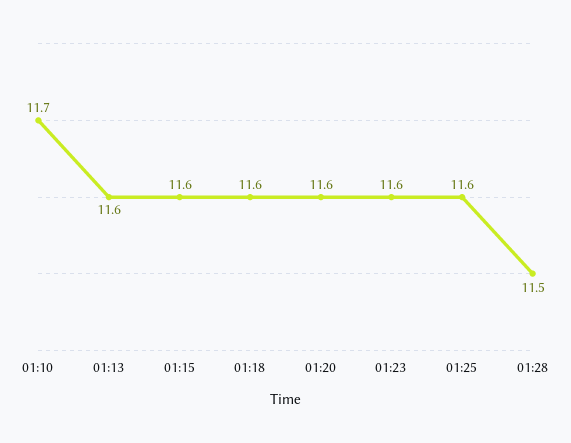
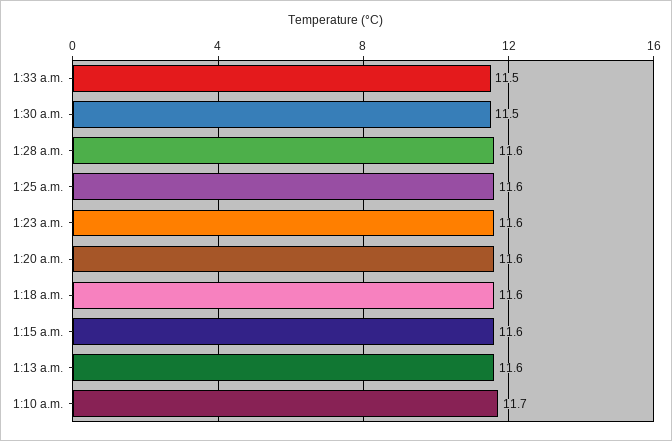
01:28: 11.5 -> 11.6
1:33 a.m.: none -> 11.5
1:30 a.m.: none -> 11.5

